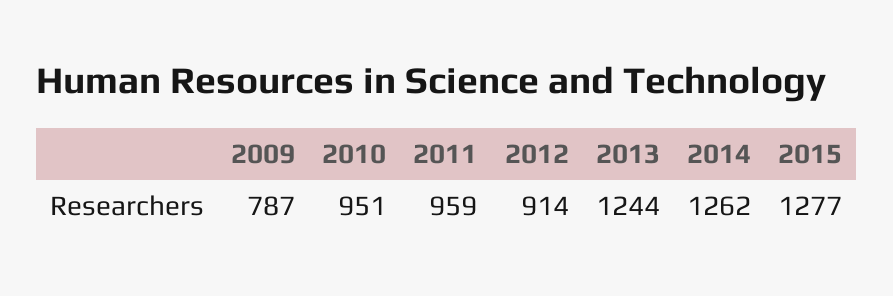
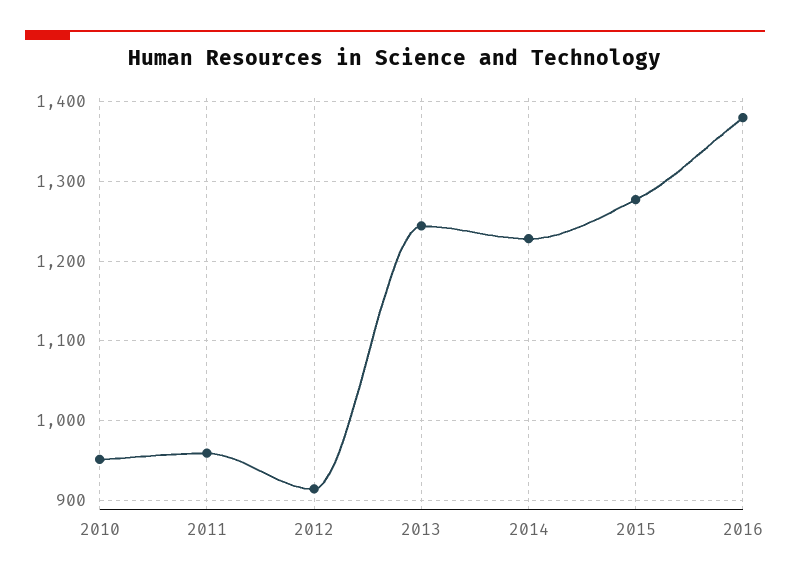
2009: 787 -> none
2014: 1262 -> 1230
2016: none -> 1380

